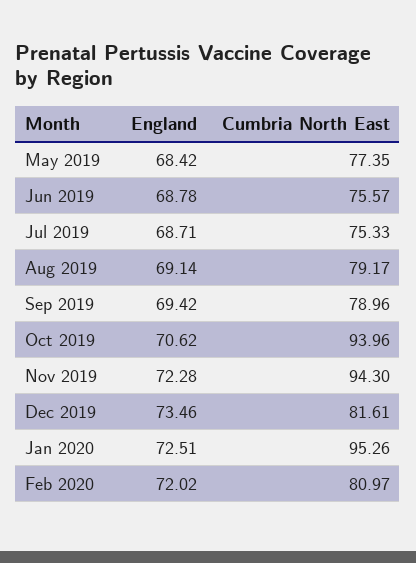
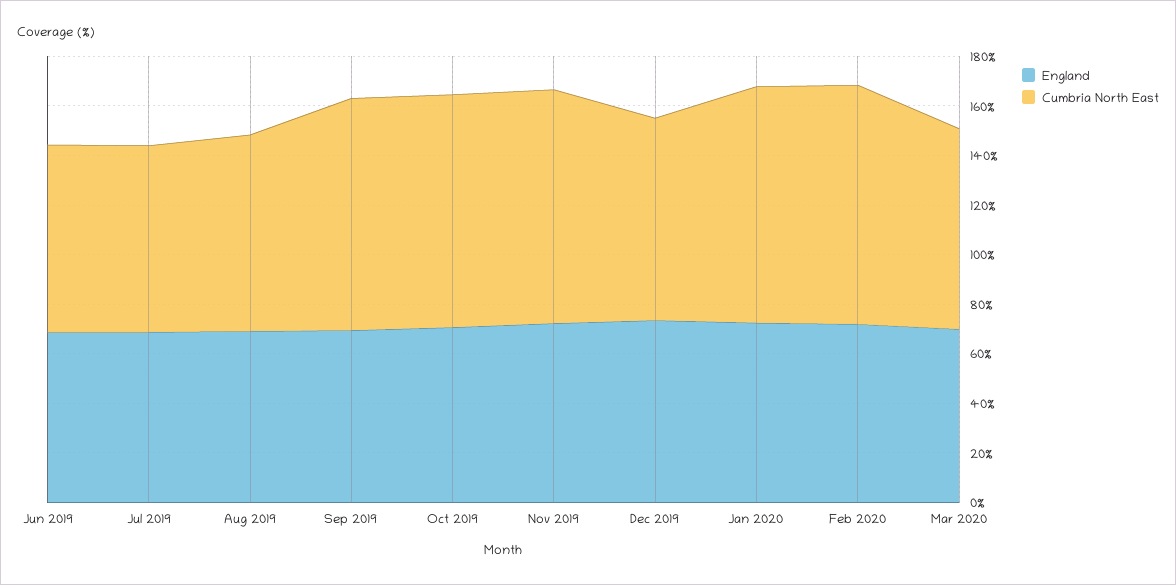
England, May 2019: 68.42 -> none
Cumbria North East, May 2019: 77.35 -> none
Cumbria North East, Sep 2019: 78.96 -> 95
Cumbria North East, Feb 2020: 80.97 -> 95
England, Mar 2020: none -> 70
Cumbria North East, Mar 2020: none -> 80

